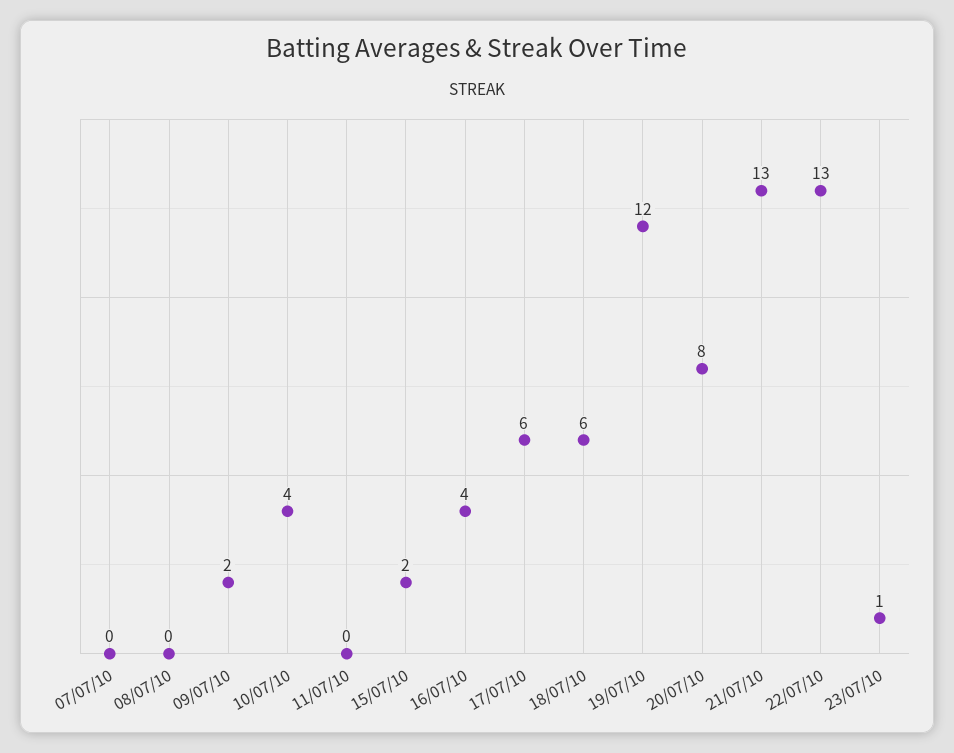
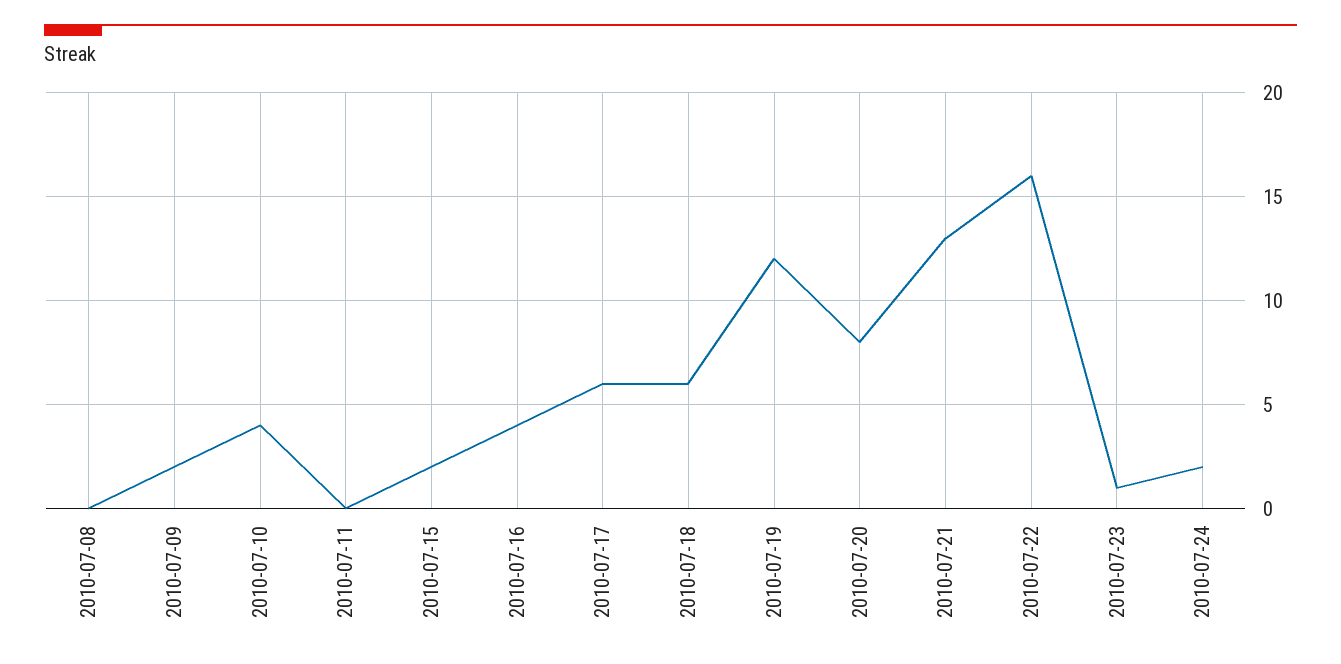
07/07/10: 0 -> none
22/07/10: 13 -> 16
2010-07-24: none -> 2

